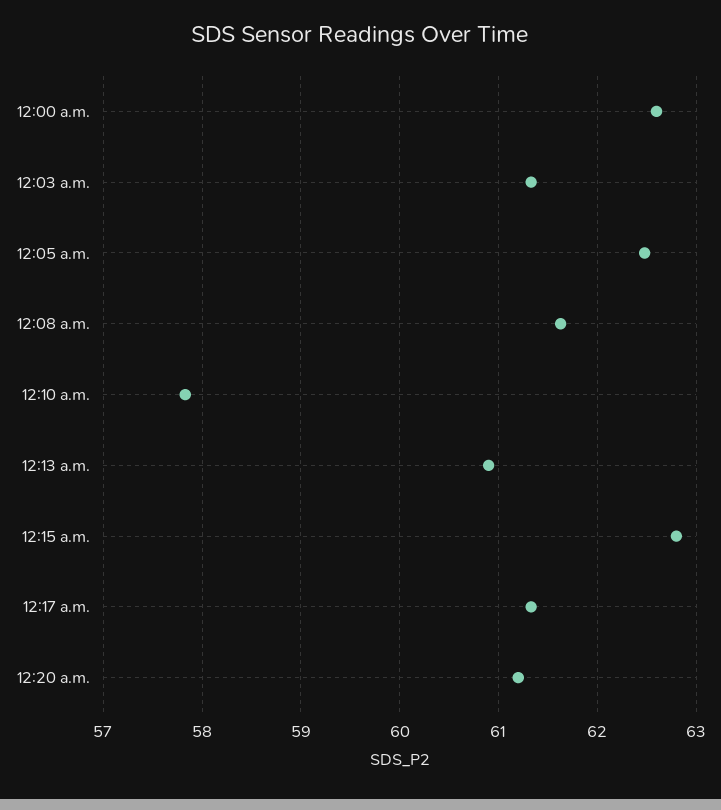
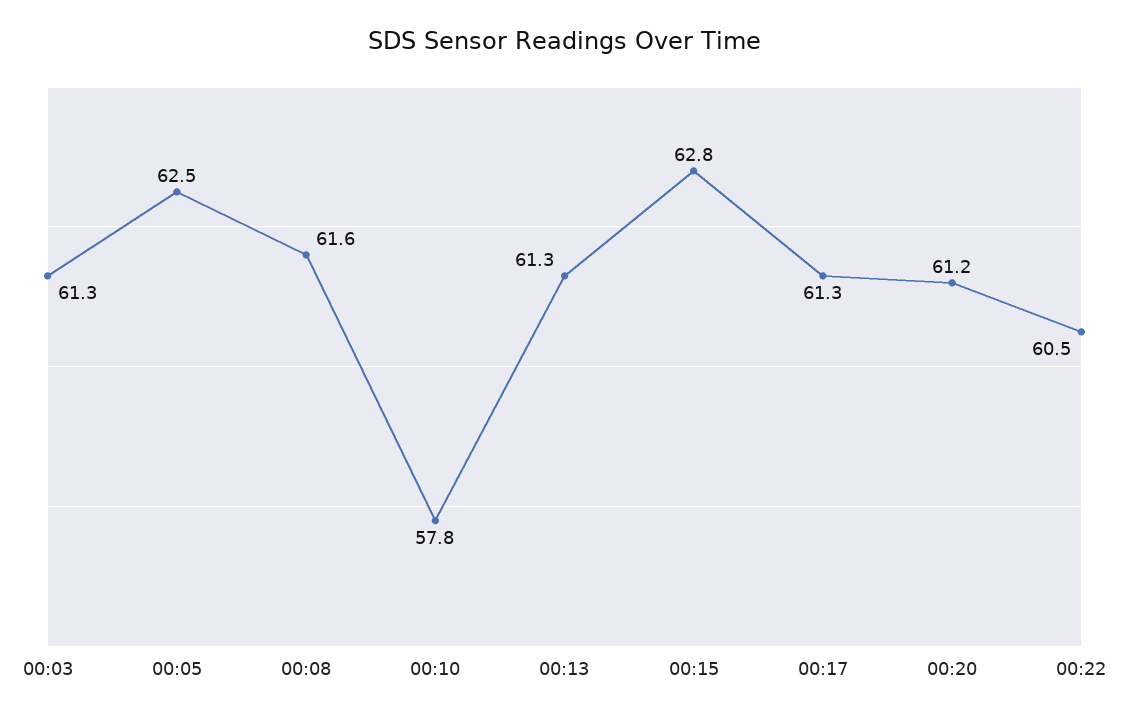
12:00 a.m.: 62.6 -> none
12:13 a.m.: 60.9 -> 61.3
00:22: none -> 60.5

